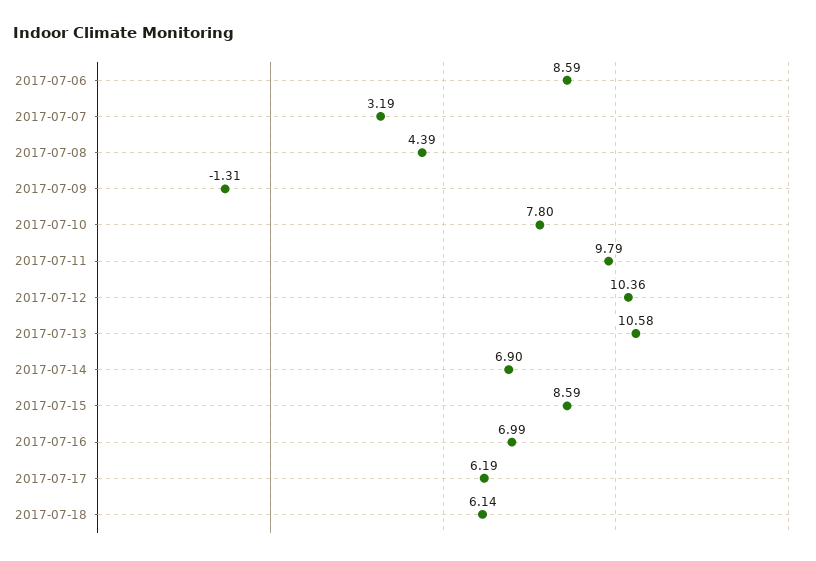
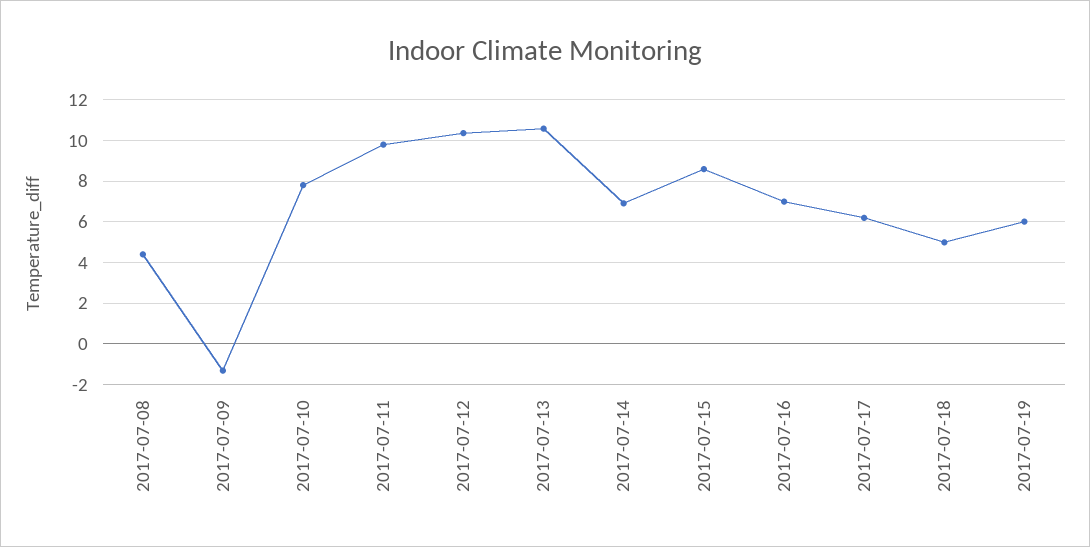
2017-07-06: 8.59 -> none
2017-07-07: 3.19 -> none
2017-07-18: 6.14 -> 5
2017-07-19: none -> 6

